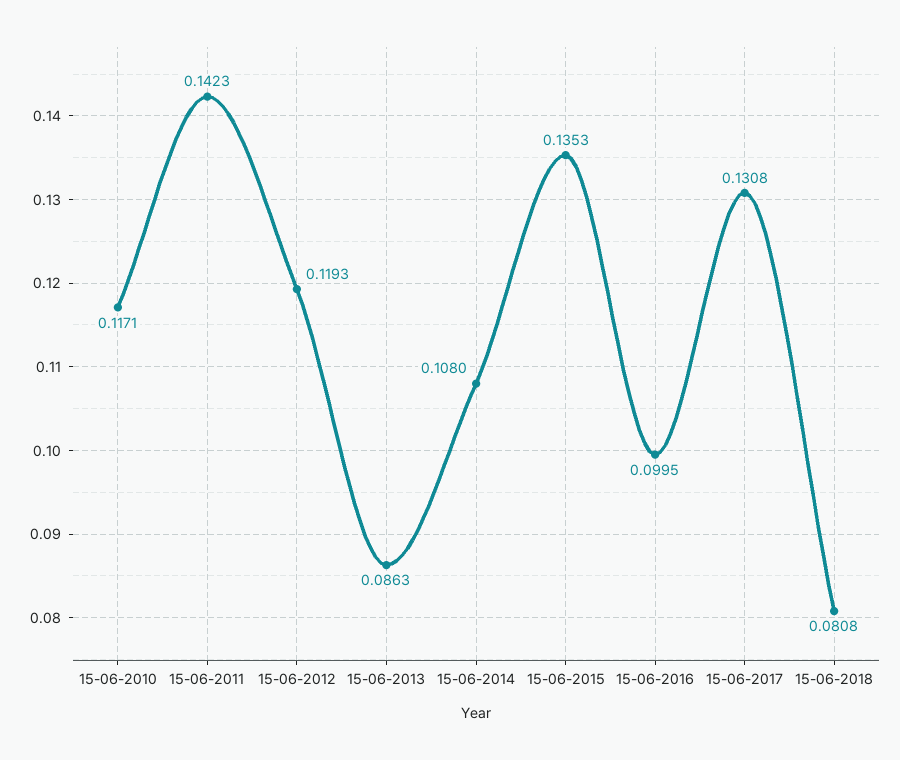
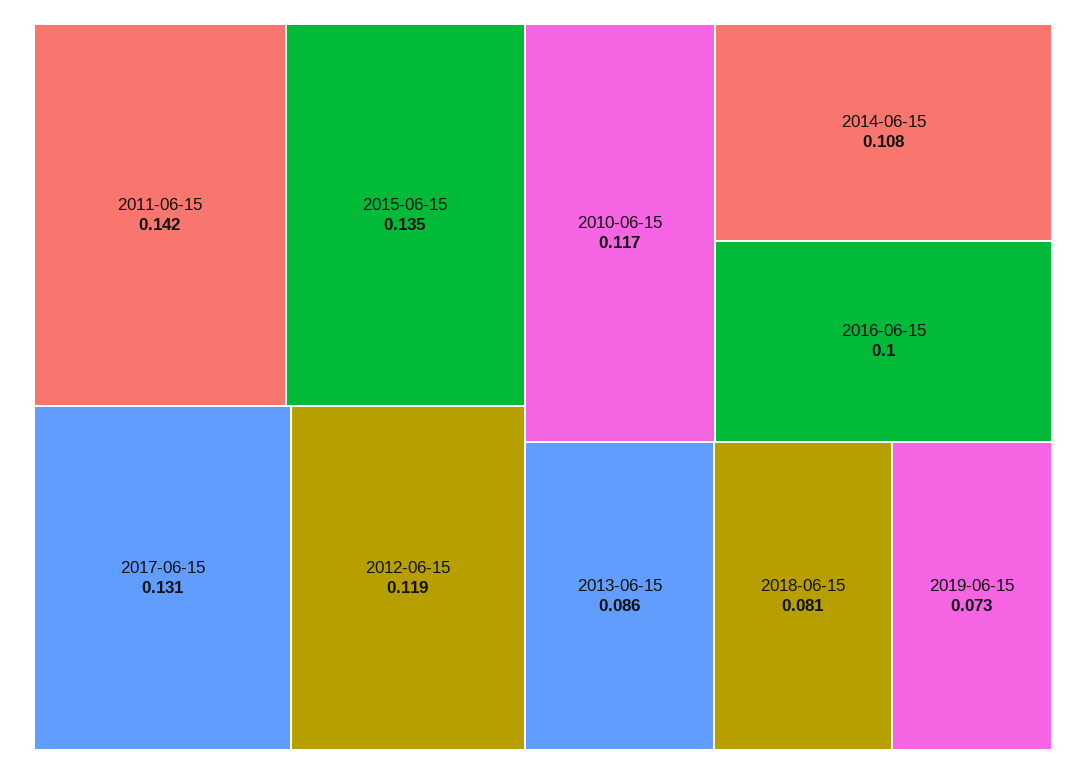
2019-06-15: none -> 0.073

